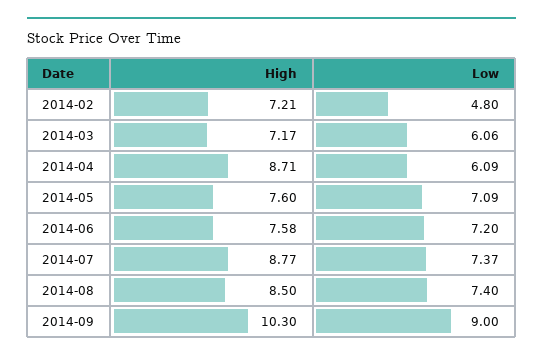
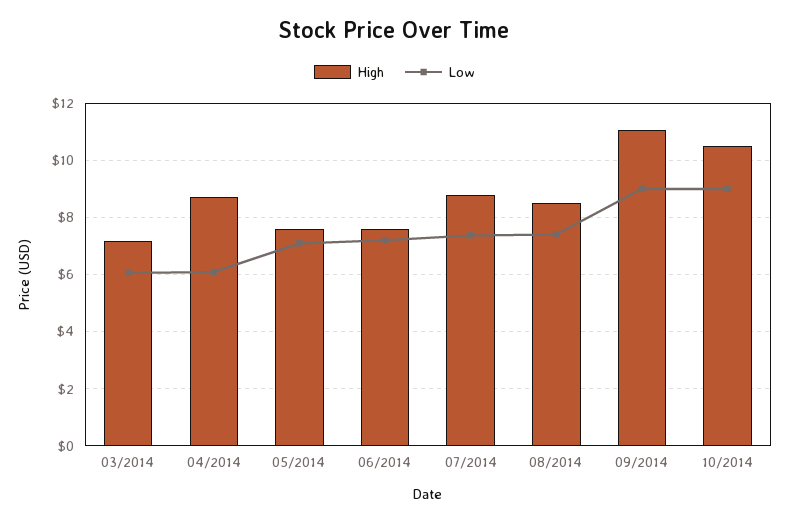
High, 2014-02: 7.21 -> none
Low, 2014-02: 4.8 -> none
High, 2014-09: 10.3 -> 11
High, 10/2014: none -> 10.5
Low, 10/2014: none -> 9

